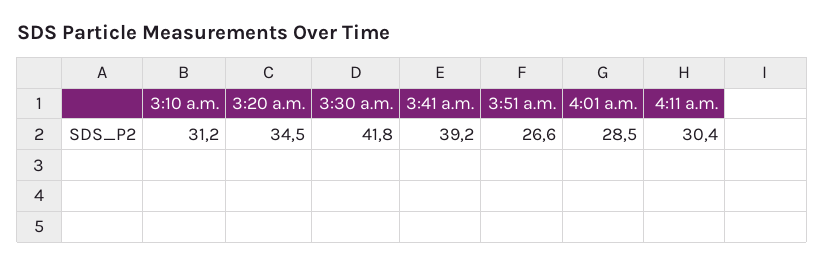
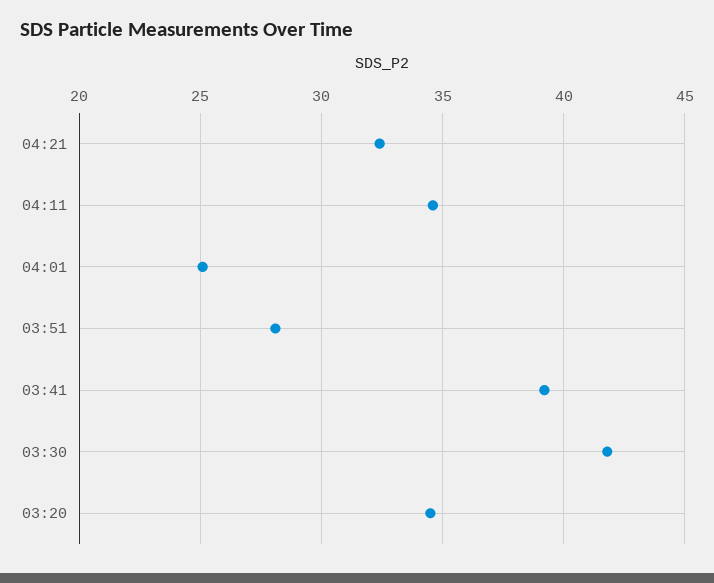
3:10 a.m.: 31.2 -> none
3:51 a.m.: 26.6 -> 28
4:01 a.m.: 28.5 -> 25
4:11 a.m.: 30.4 -> 34.5
04:21: none -> 32.5

